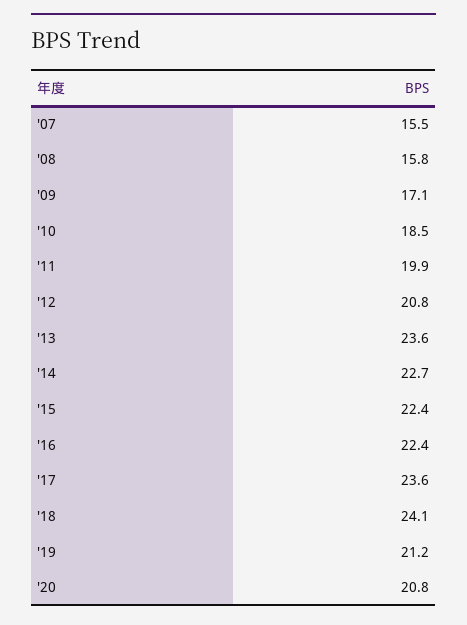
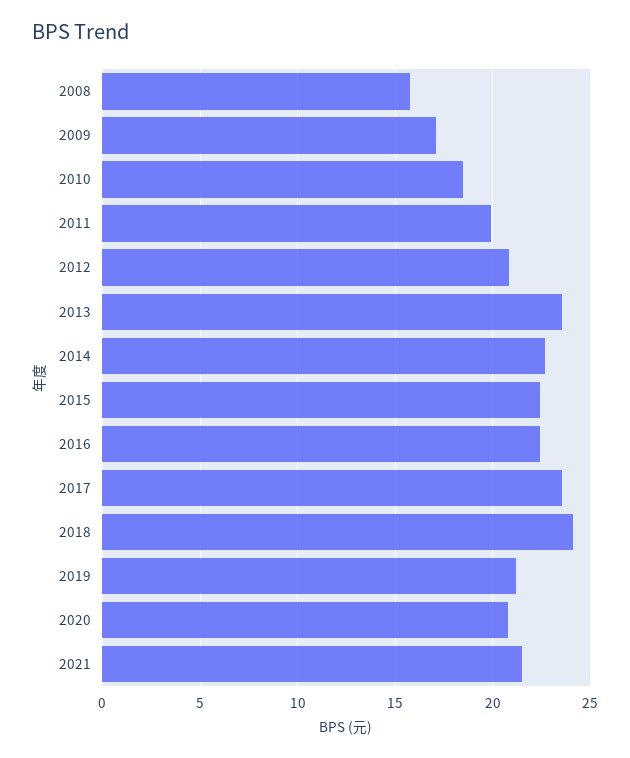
'07: 15.5 -> none
2021: none -> 21.5

